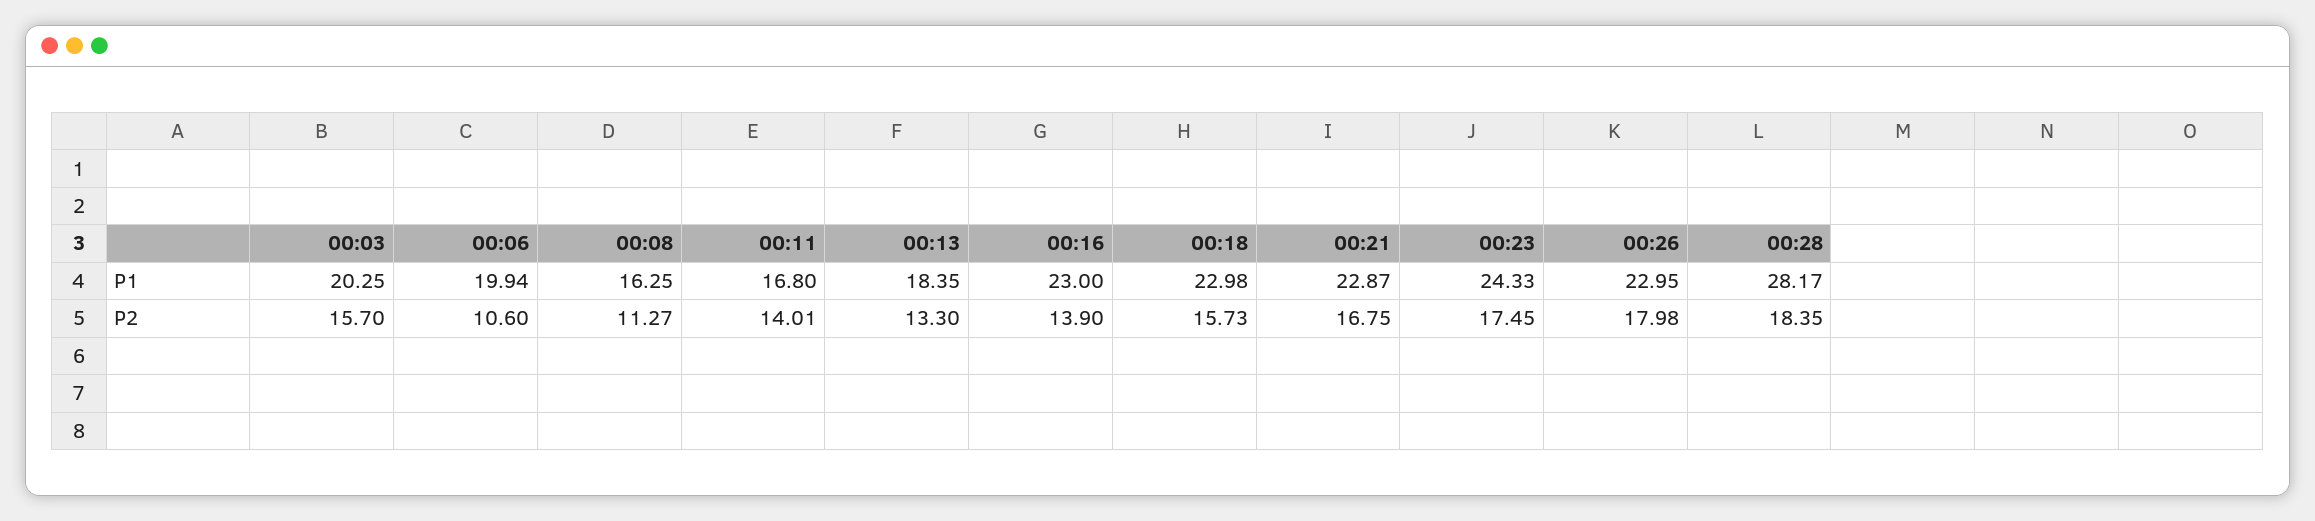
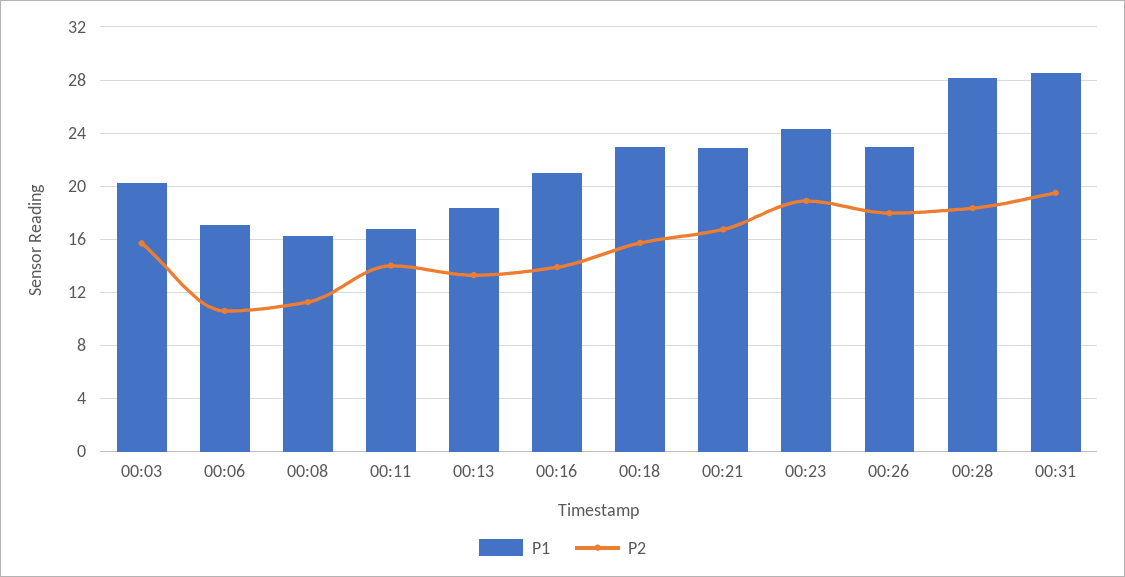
P1, 00:06: 19.94 -> 17
P1, 00:16: 23 -> 21
P2, 00:23: 17.45 -> 19
P1, 00:31: none -> 28.5
P2, 00:31: none -> 19.5

